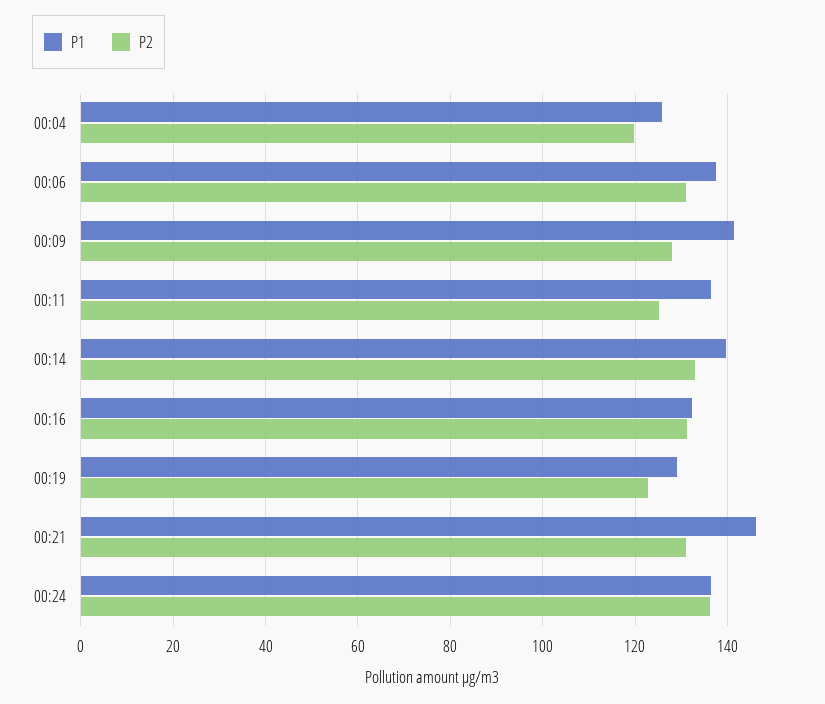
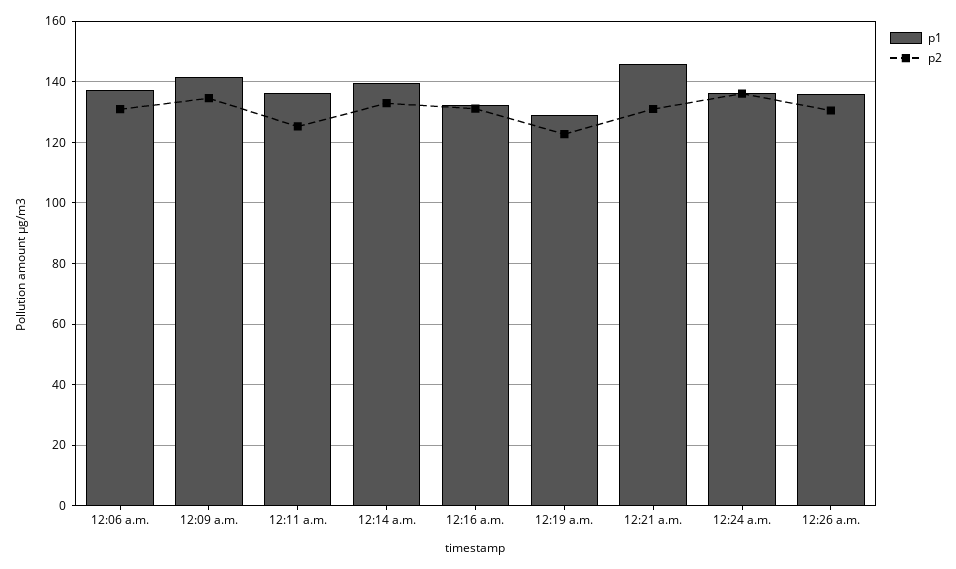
P1, 00:04: 126 -> none
P2, 00:04: 120 -> none
P2, 00:09: 128 -> 134
P1, 12:26 a.m.: none -> 136
P2, 12:26 a.m.: none -> 130

